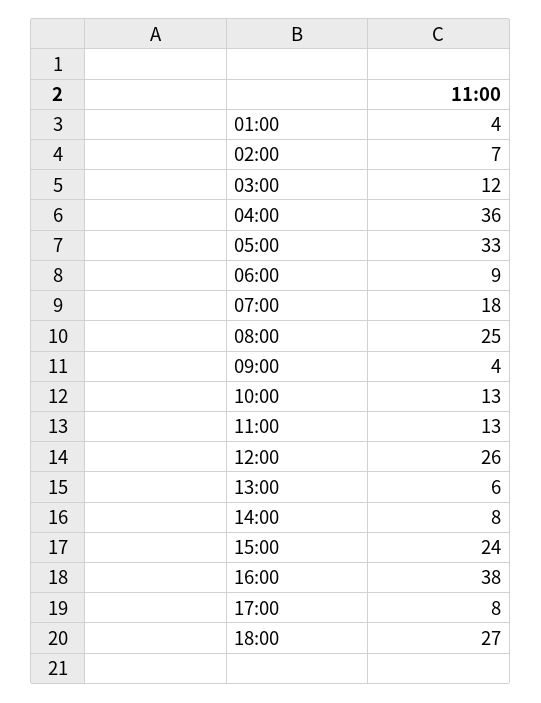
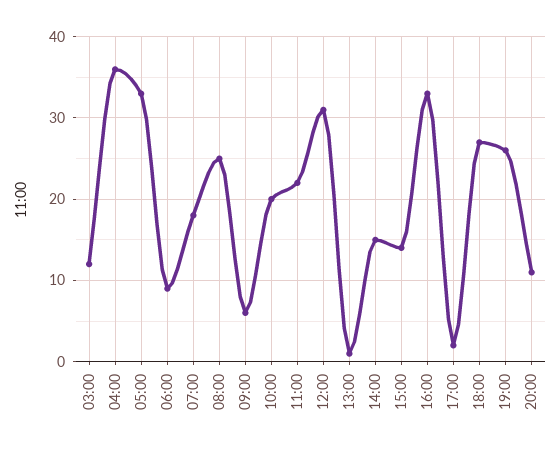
01:00: 4 -> none
02:00: 7 -> none
09:00: 4 -> 6
10:00: 13 -> 20
11:00: 13 -> 22
12:00: 26 -> 31
13:00: 6 -> 1
14:00: 8 -> 15
15:00: 24 -> 14
16:00: 38 -> 33
17:00: 8 -> 2
19:00: none -> 26
20:00: none -> 11

